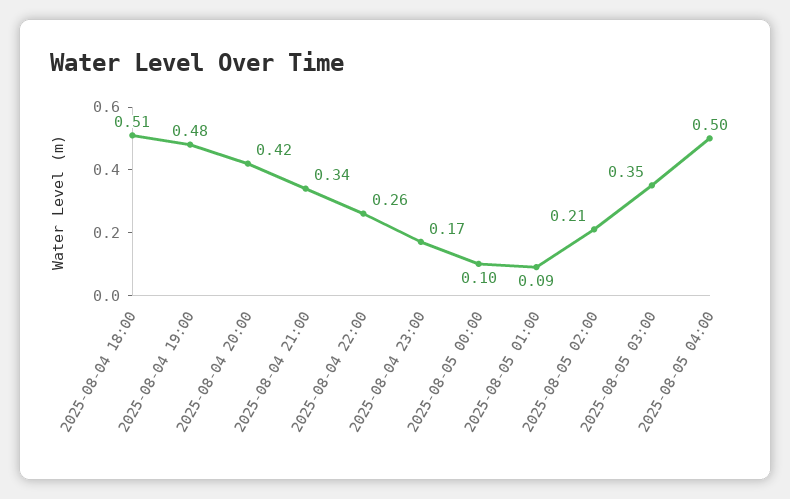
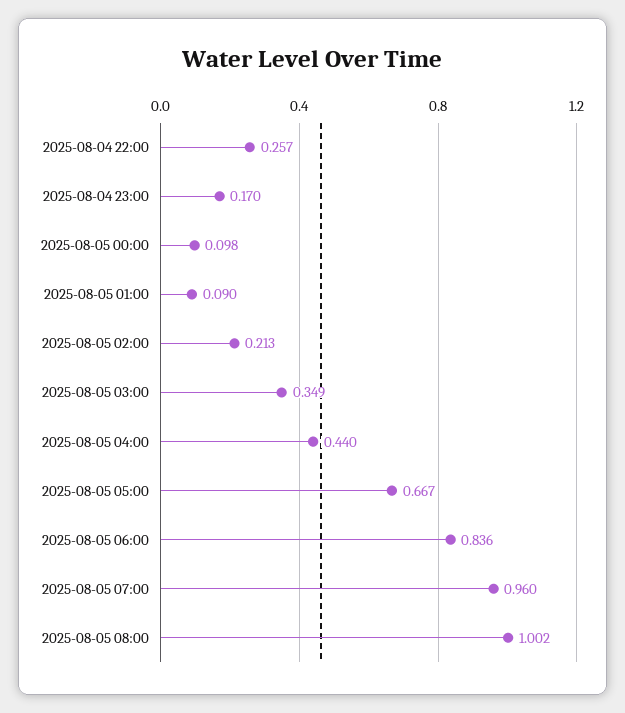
2025-08-04 18:00: 0.51 -> none
2025-08-04 19:00: 0.48 -> none
2025-08-04 20:00: 0.42 -> none
2025-08-04 21:00: 0.34 -> none
2025-08-05 04:00: 0.5 -> 0.44
2025-08-05 05:00: none -> 0.667
2025-08-05 06:00: none -> 0.836
2025-08-05 07:00: none -> 0.96
2025-08-05 08:00: none -> 1.002

